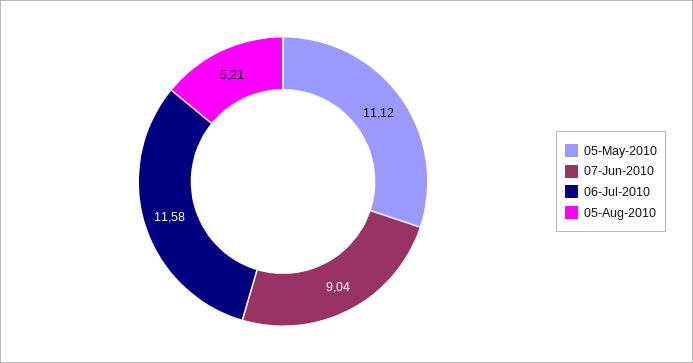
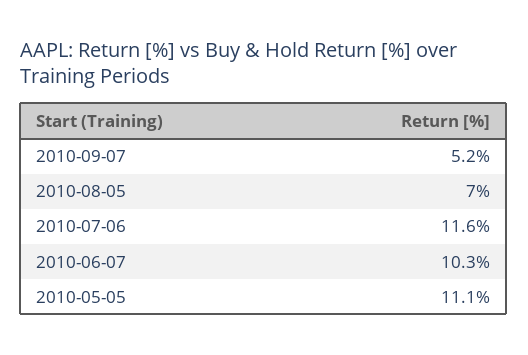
07-Jun-2010: 9.04 -> 10.3
05-Aug-2010: 5.21 -> 7
2010-09-07: none -> 5.2

